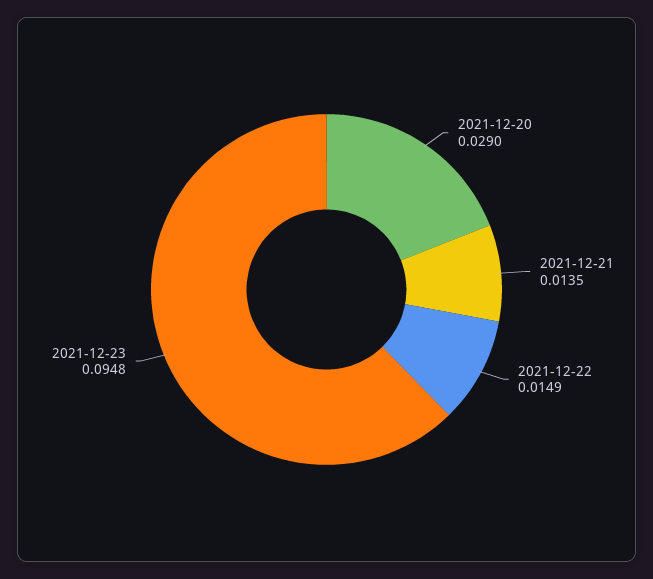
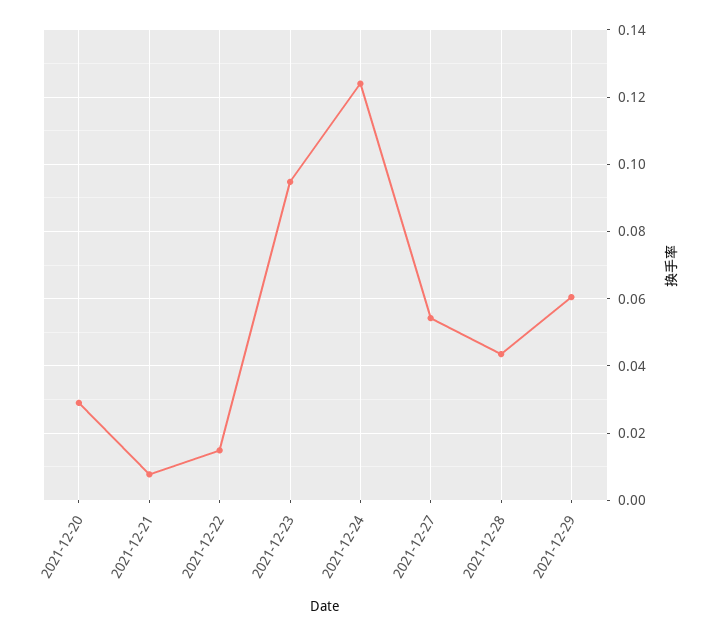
2021-12-21: 0.0135 -> 0.008
2021-12-24: none -> 0.124
2021-12-27: none -> 0.054
2021-12-28: none -> 0.044
2021-12-29: none -> 0.06

